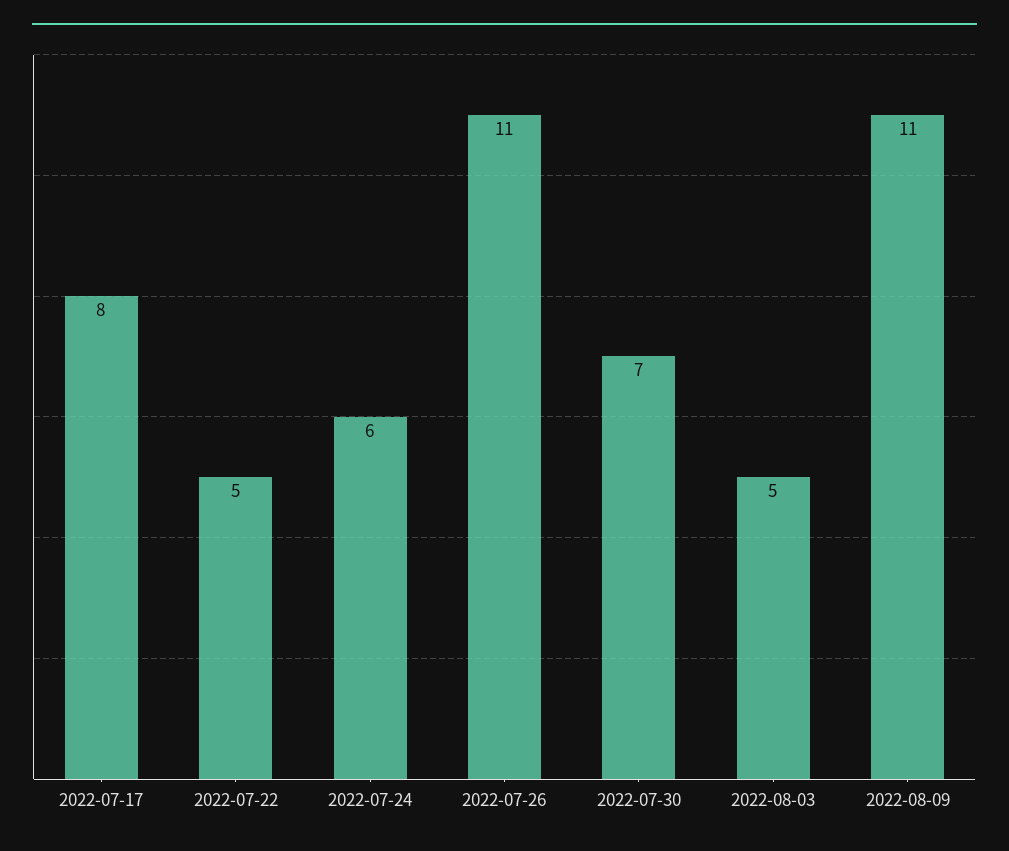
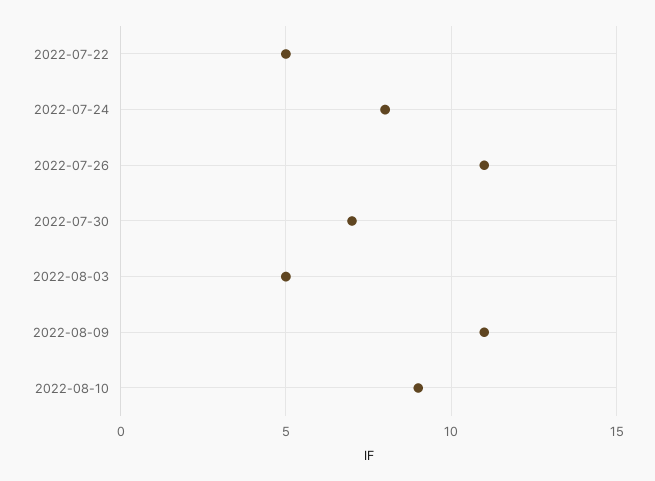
2022-07-17: 8 -> none
2022-07-24: 6 -> 8
2022-08-10: none -> 9

